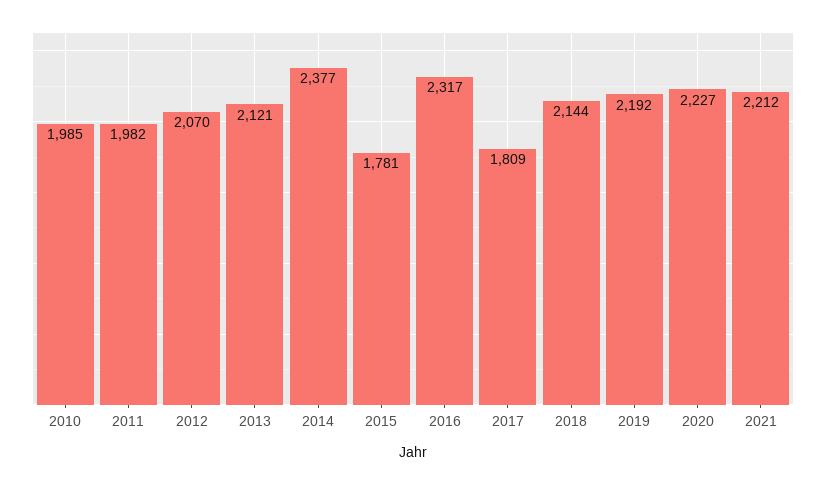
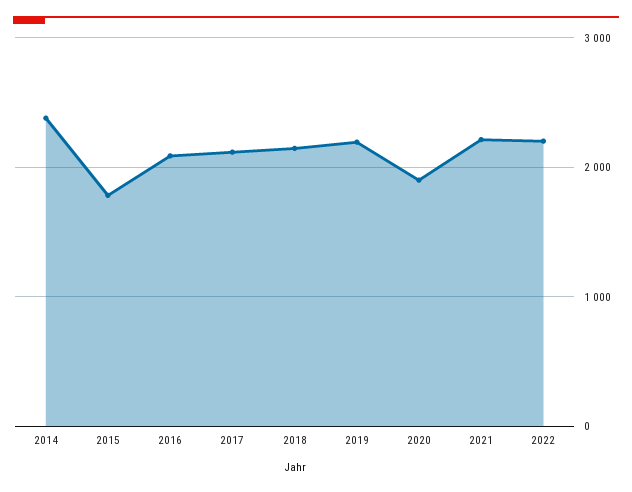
2010: 1985 -> none
2011: 1982 -> none
2012: 2070 -> none
2013: 2121 -> none
2016: 2317 -> 2100
2017: 1809 -> 2100
2020: 2227 -> 1900
2022: none -> 2200

